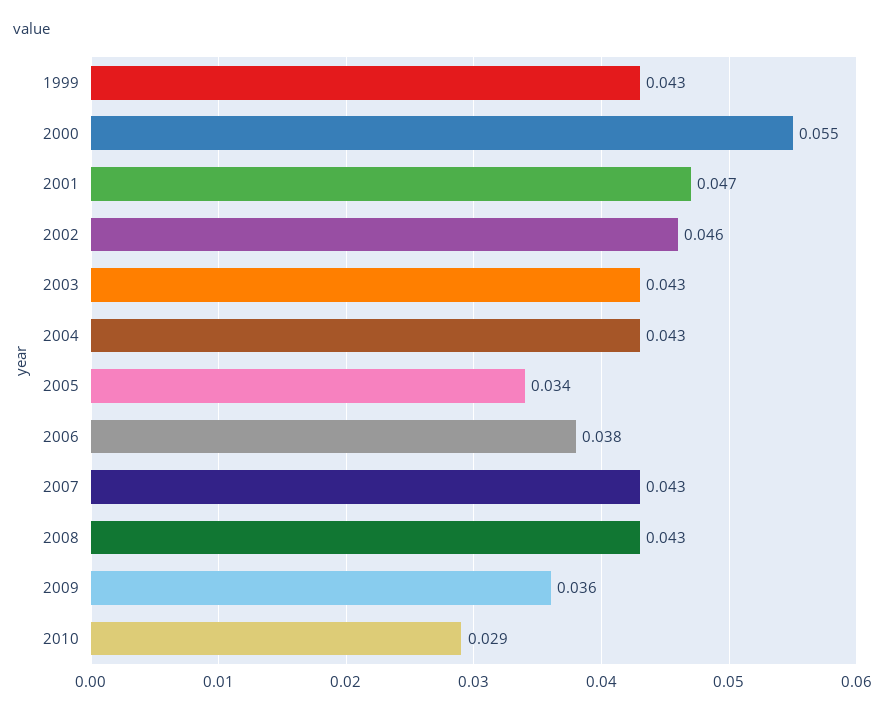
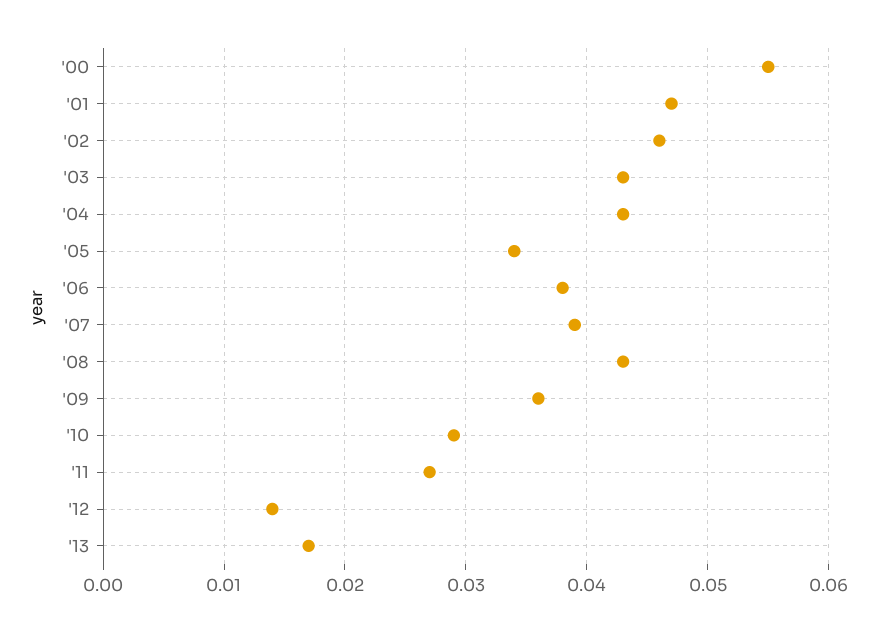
1999: 0.043 -> none
2007: 0.043 -> 0.039
'11: none -> 0.027
'12: none -> 0.014
'13: none -> 0.017

